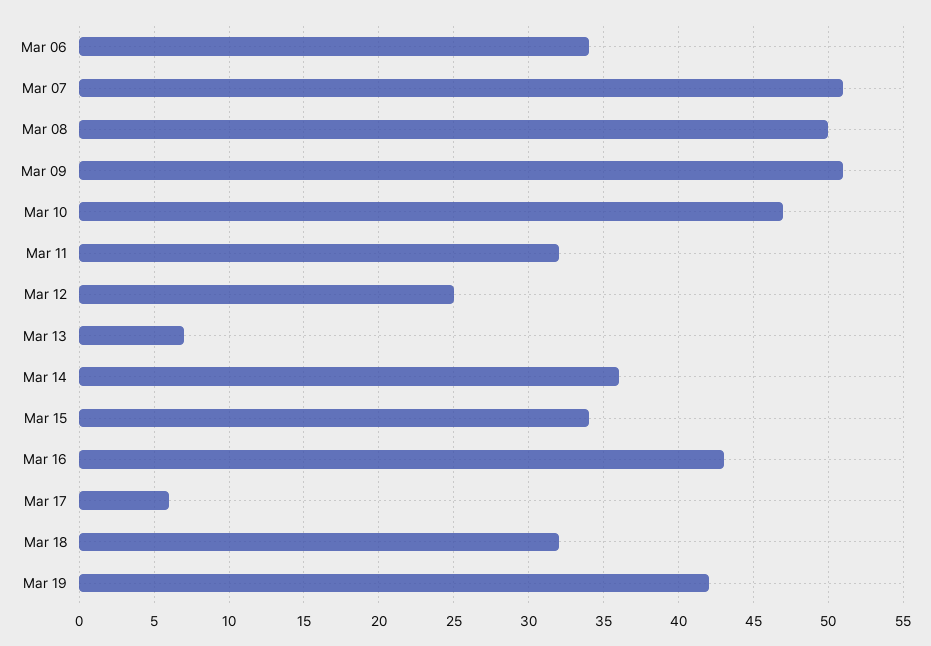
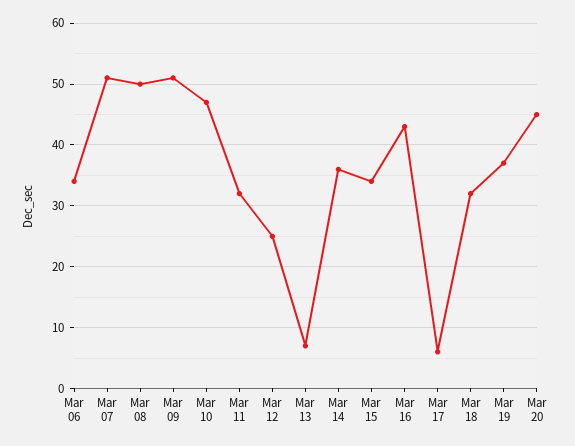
Mar 19: 42 -> 37
Mar 20: none -> 45

